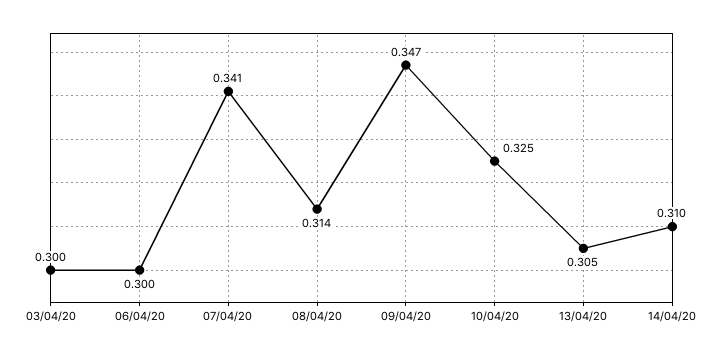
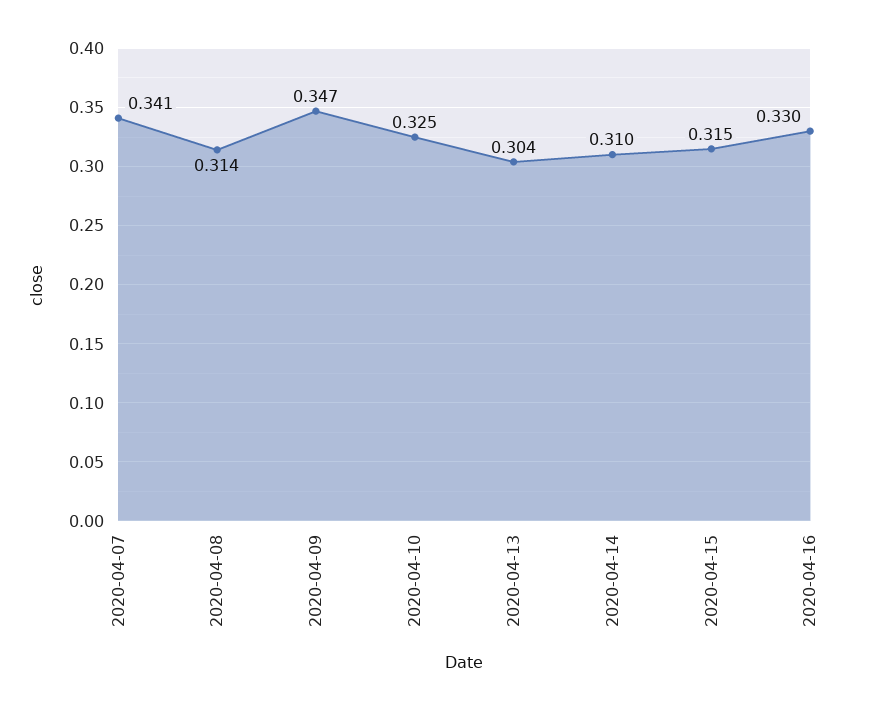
03/04/20: 0.3 -> none
06/04/20: 0.3 -> none
13/04/20: 0.305 -> 0.304
2020-04-15: none -> 0.315
2020-04-16: none -> 0.33

